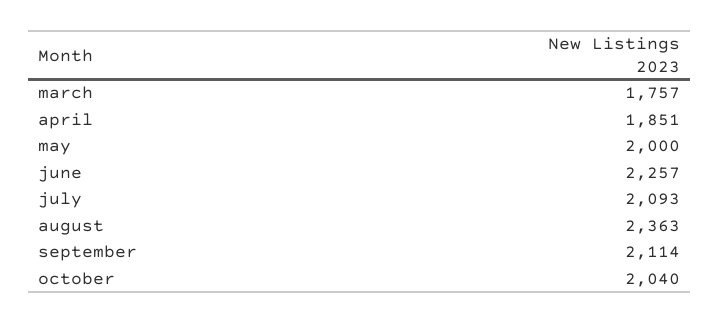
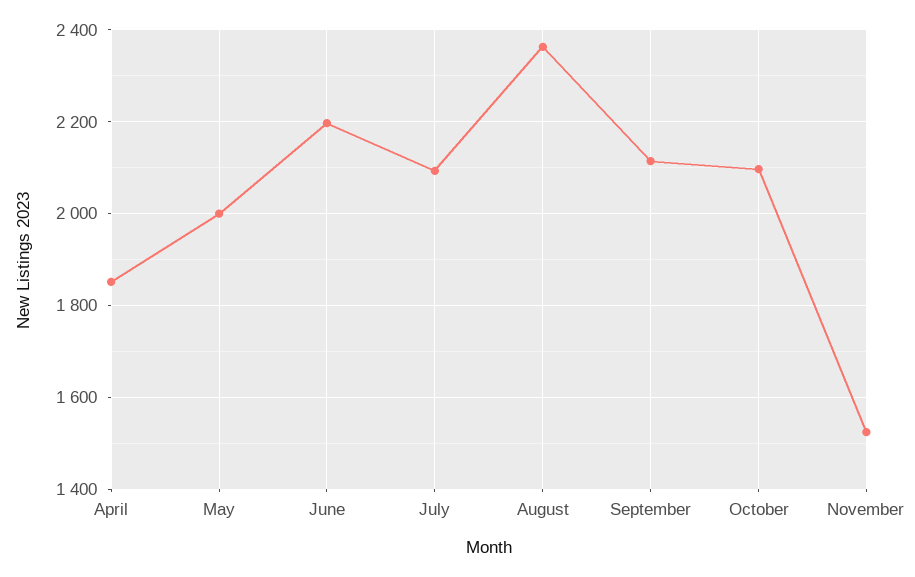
march: 1757 -> none
june: 2257 -> 2200
october: 2040 -> 2100
November: none -> 1520

